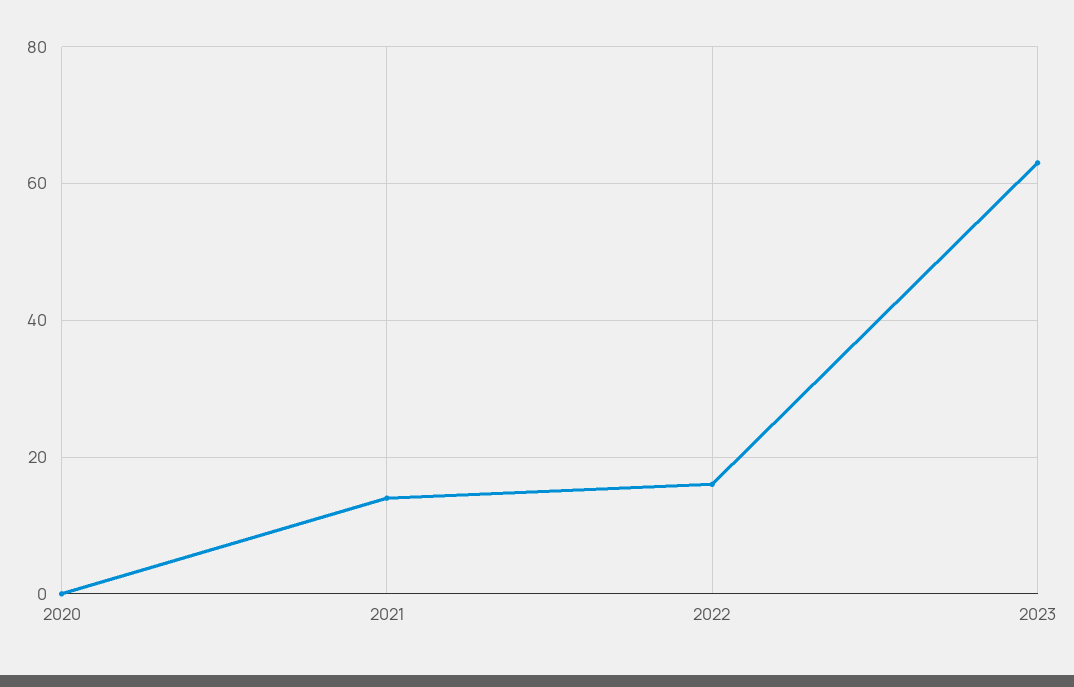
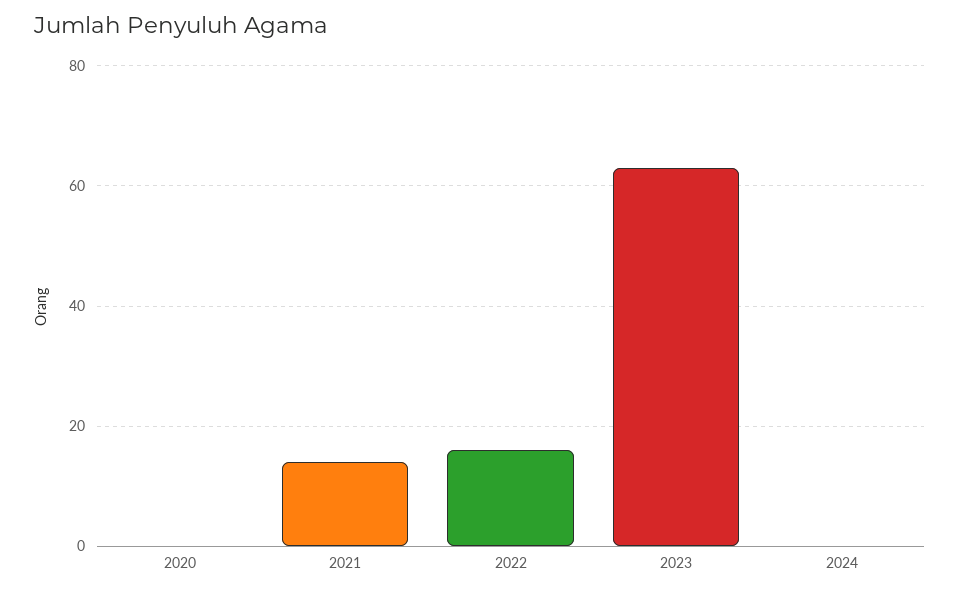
2024: none -> 0

